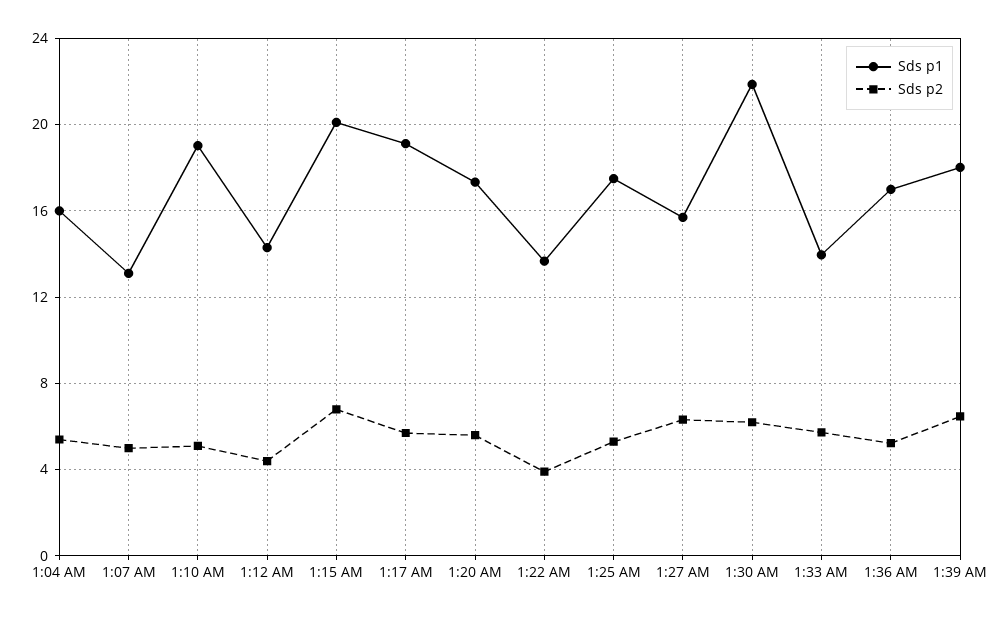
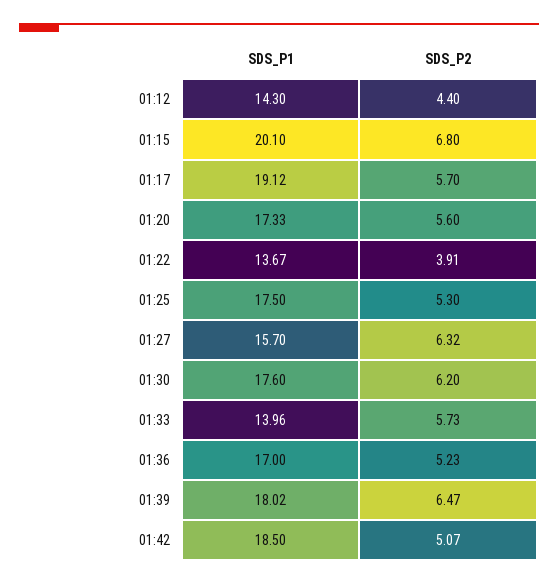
Sds p1, 1:04 AM: 16 -> none
Sds p2, 1:04 AM: 5.5 -> none
Sds p1, 1:07 AM: 13 -> none
Sds p2, 1:07 AM: 5 -> none
Sds p1, 1:10 AM: 19 -> none
Sds p2, 1:10 AM: 5 -> none
Sds p1, 1:30 AM: 22 -> 17.6
Sds p1, 01:42: none -> 18.5
Sds p2, 01:42: none -> 5.07

